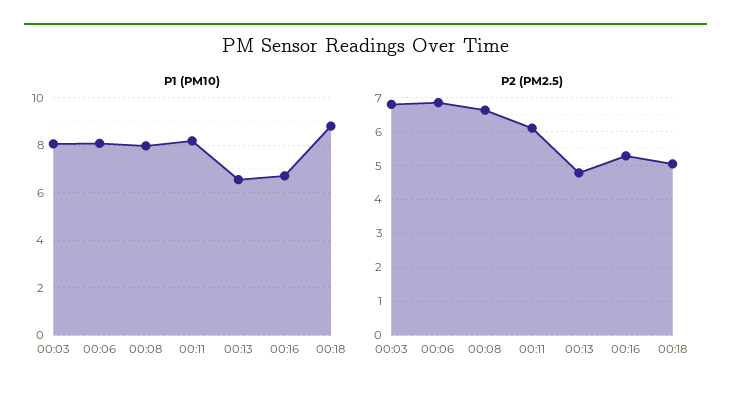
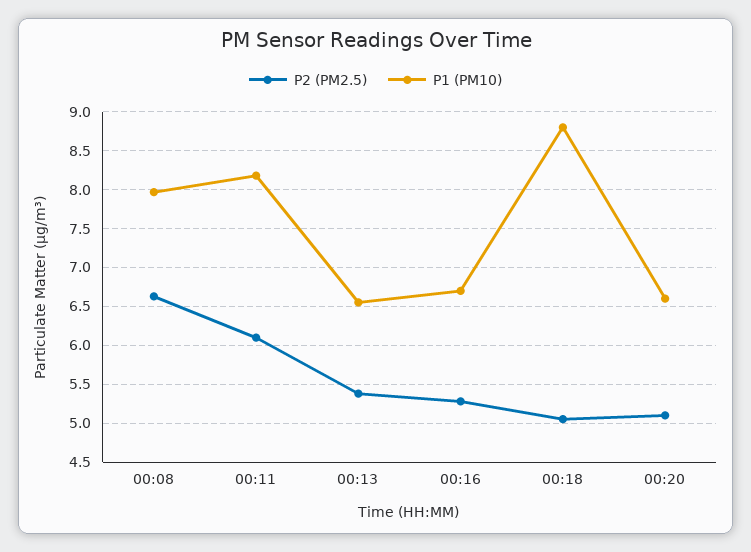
P1 (PM10), 00:03: 8 -> none
P1 (PM10), 00:06: 8 -> none
P2 (PM2.5), 00:03: 6.8 -> none
P2 (PM2.5), 00:06: 6.8 -> none
P2 (PM2.5), 00:13: 4.8 -> 5.4
P2 (PM2.5), 00:20: none -> 5.1
P1 (PM10), 00:20: none -> 6.6

